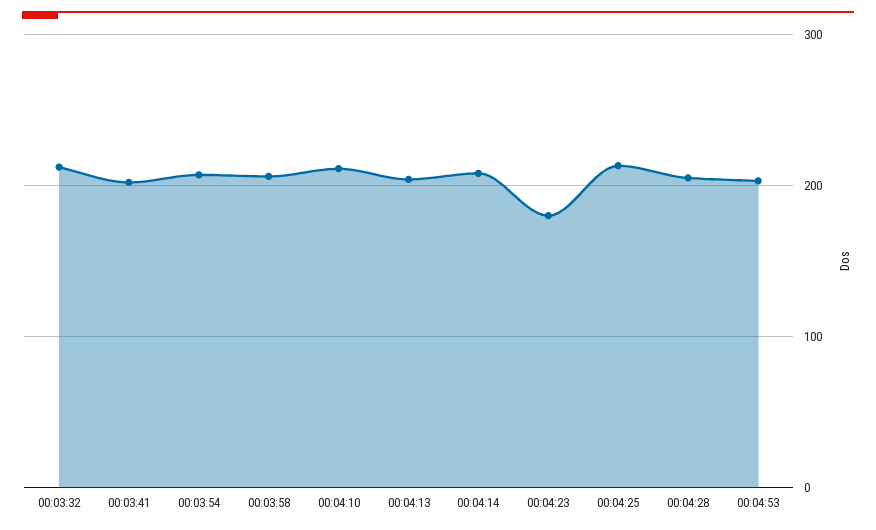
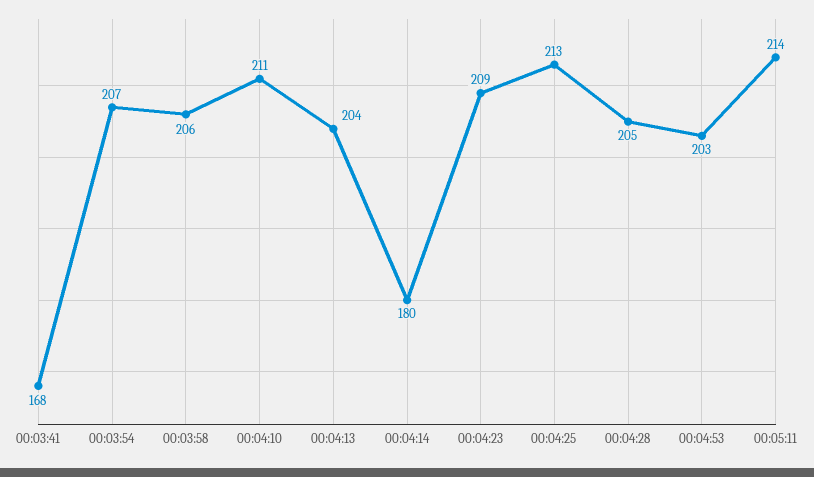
00:03:32: 210 -> none
00:03:41: 200 -> 168
00:04:14: 210 -> 180
00:04:23: 180 -> 209
00:05:11: none -> 214

